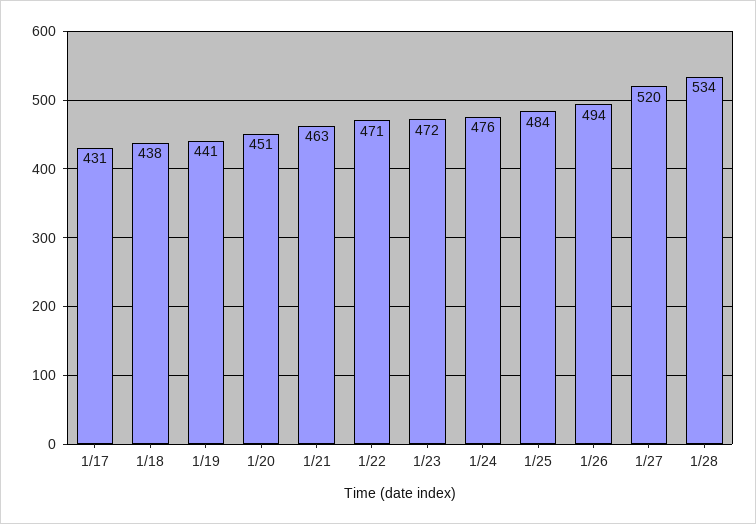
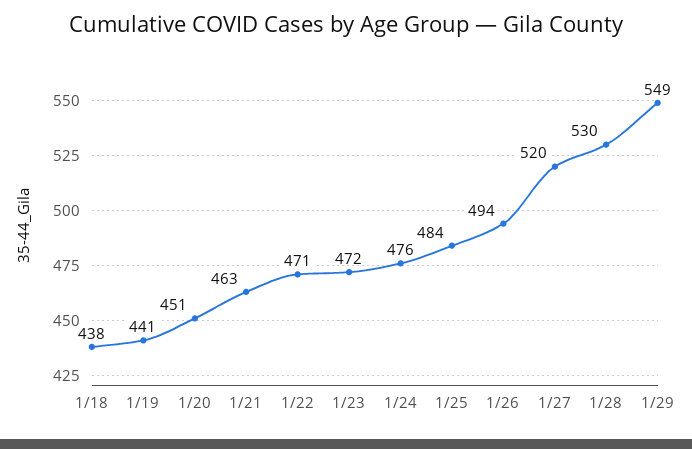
1/17: 431 -> none
1/28: 534 -> 530
1/29: none -> 549

